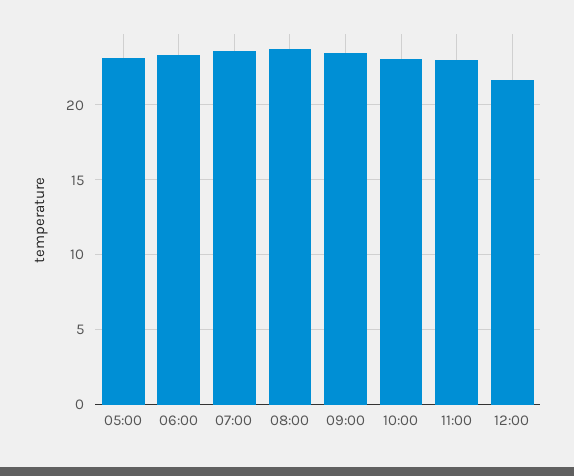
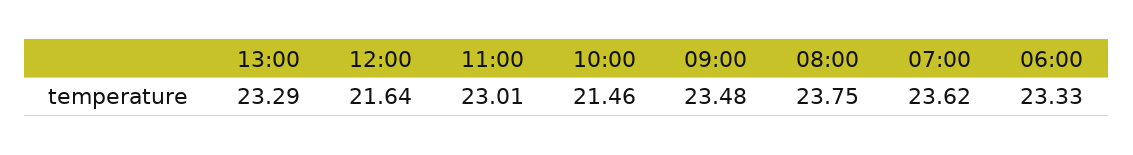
05:00: 23 -> none
10:00: 23 -> 21.46
13:00: none -> 23.29

